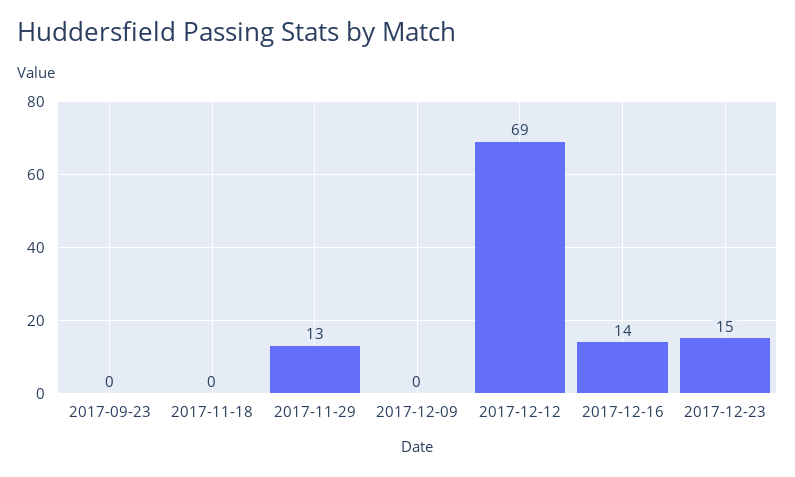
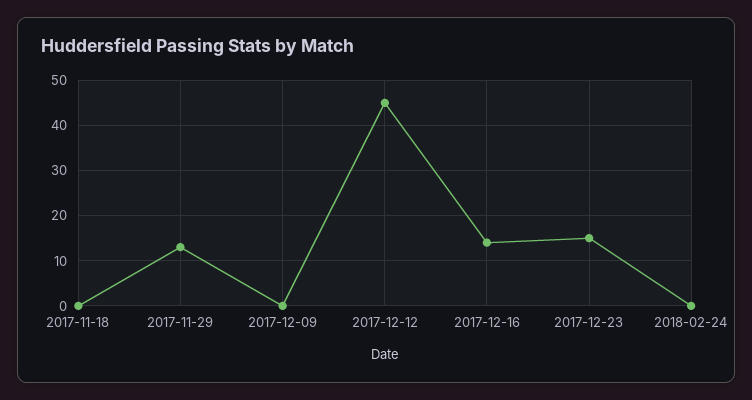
2017-09-23: 0 -> none
2017-12-12: 69 -> 45
2018-02-24: none -> 0

